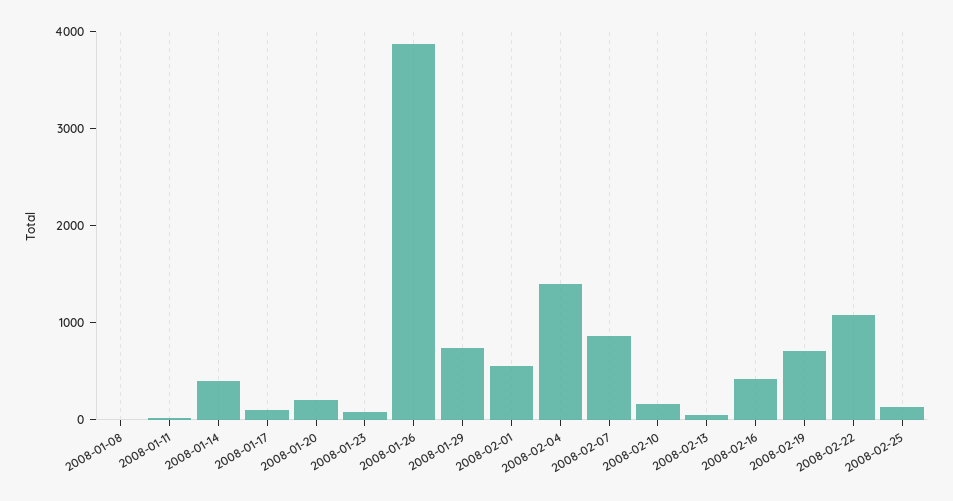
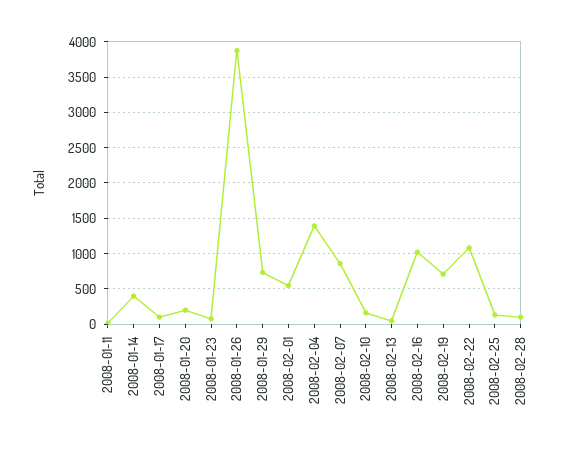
2008-01-08: 0 -> none
2008-02-16: 400 -> 1000
2008-02-28: none -> 100

